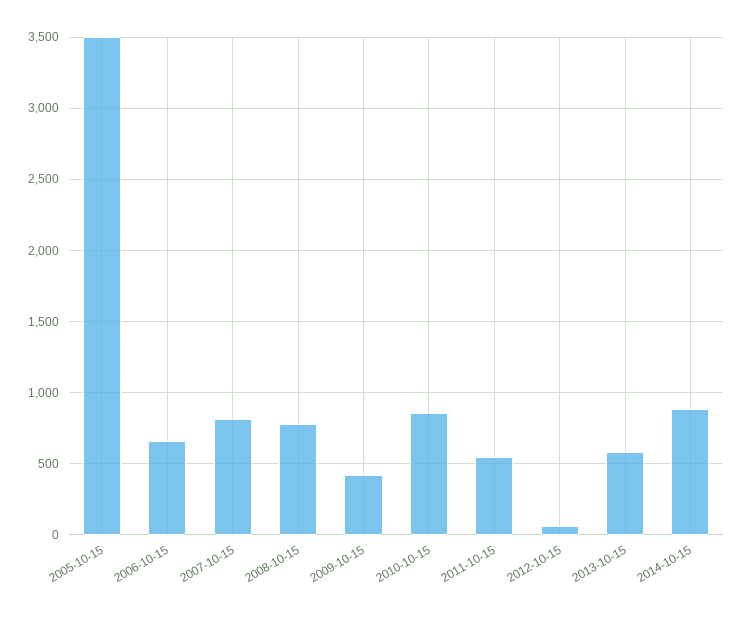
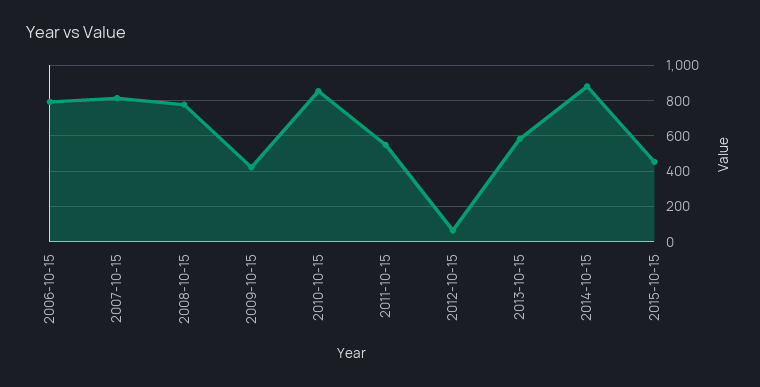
2005-10-15: 3500 -> none
2006-10-15: 650 -> 800
2015-10-15: none -> 450

